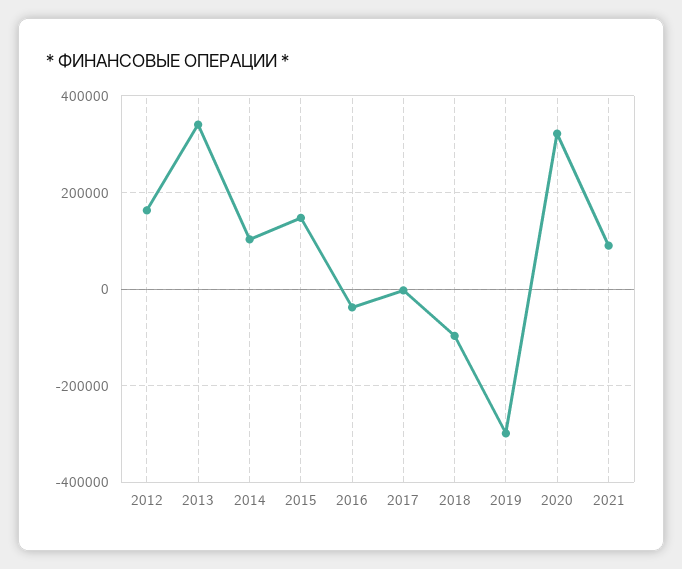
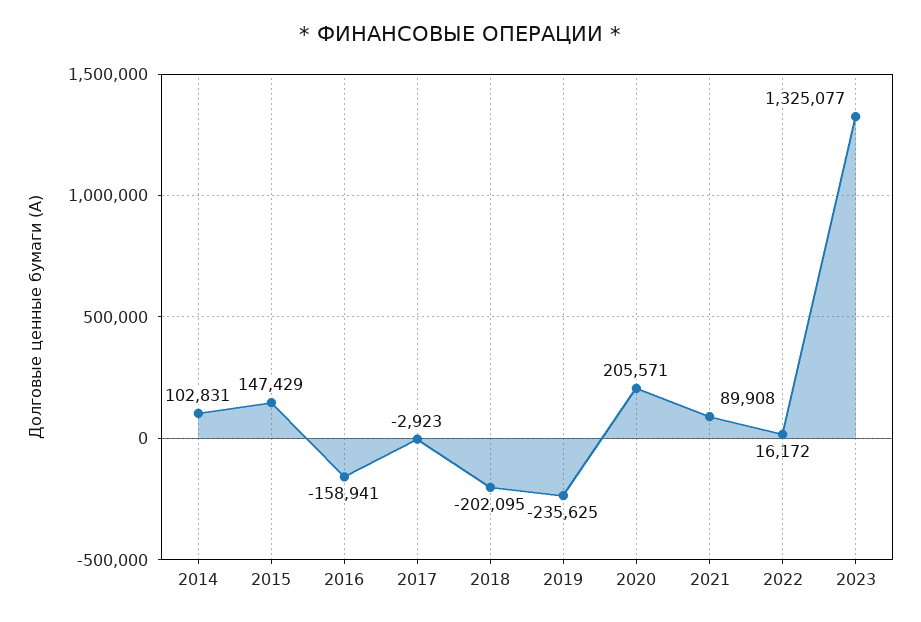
2012: 160000 -> none
2013: 340000 -> none
2016: -40000 -> -158941
2018: -100000 -> -202095
2019: -300000 -> -235625
2020: 320000 -> 205571
2022: none -> 16172
2023: none -> 1325077

